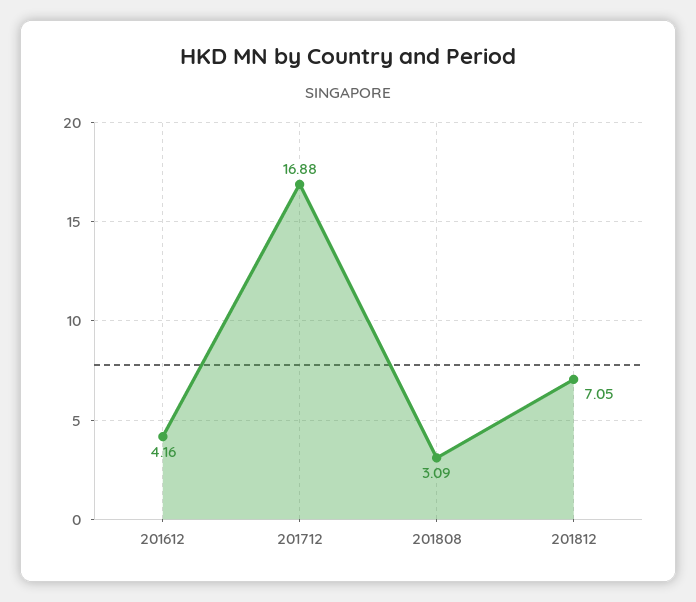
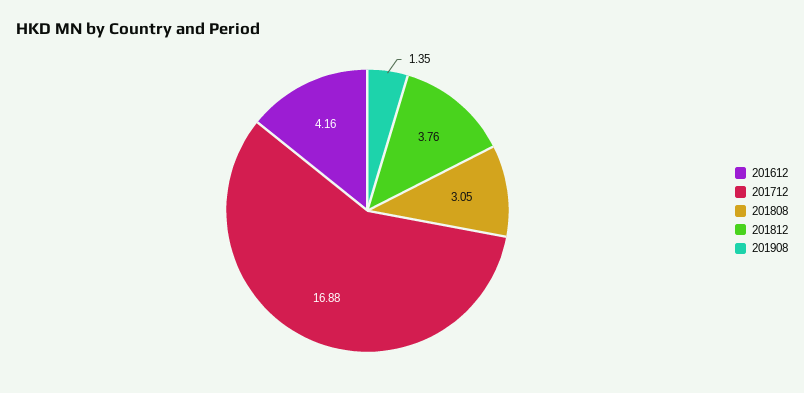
201808: 3.09 -> 3.05
201812: 7.05 -> 3.76
201908: none -> 1.35

